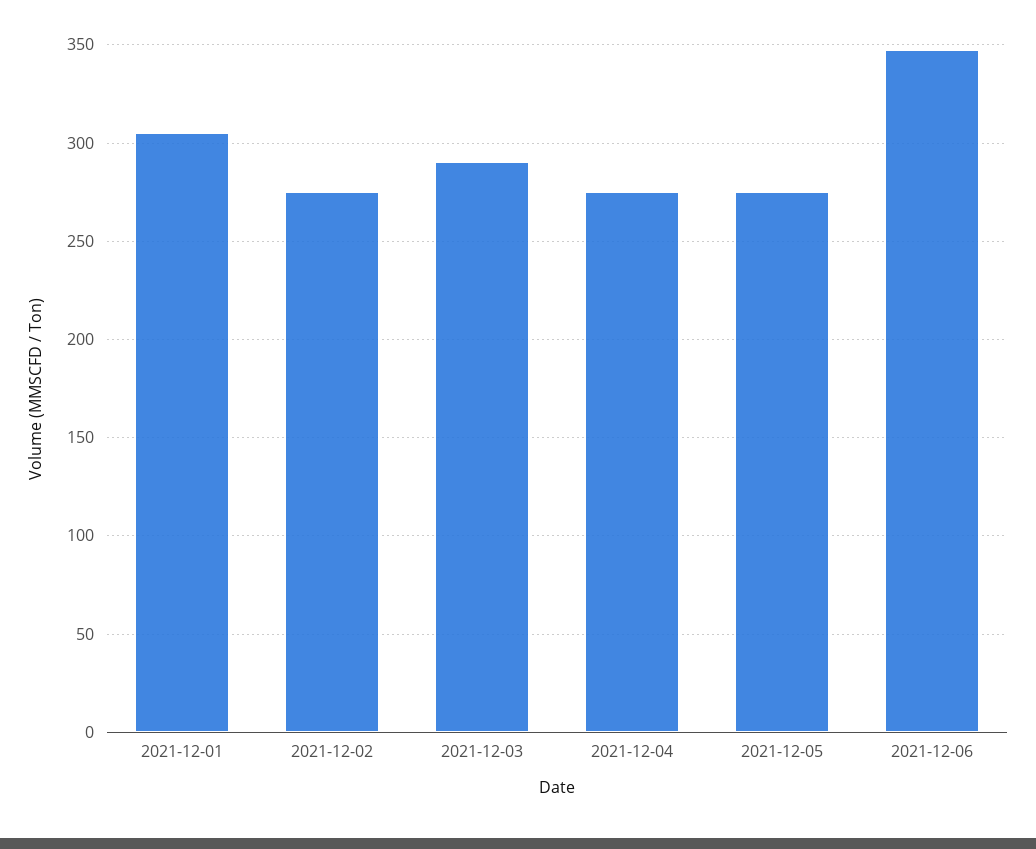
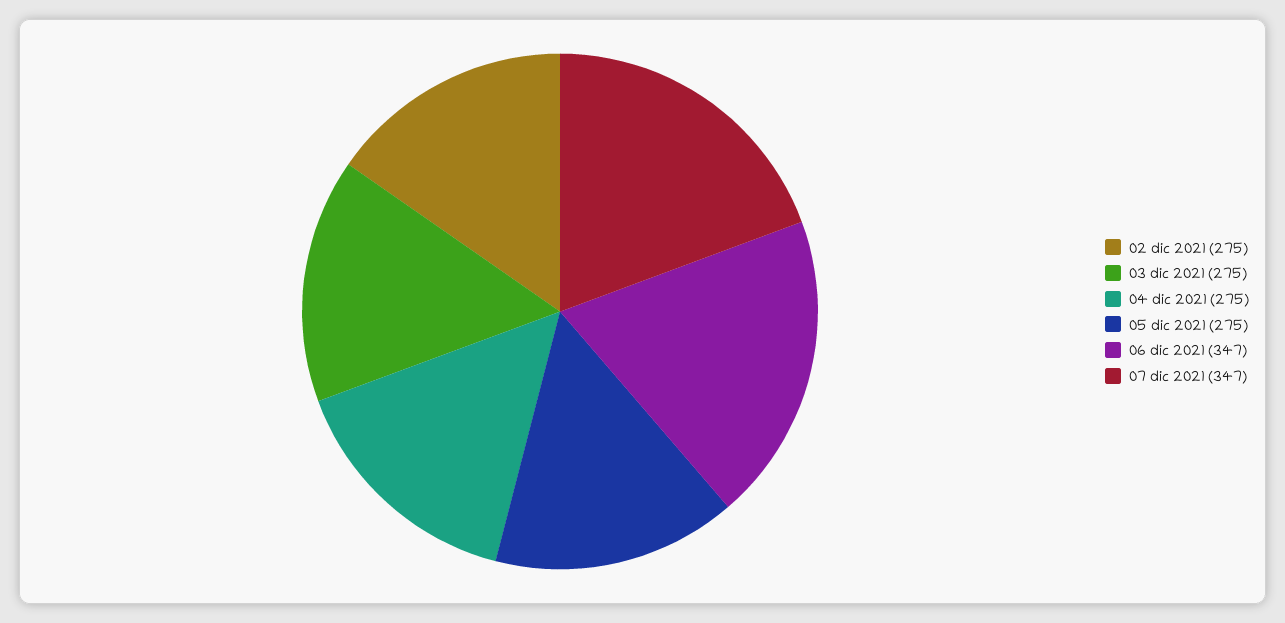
2021-12-01: 305 -> none
2021-12-03: 290 -> 275
07 dic 2021: none -> 347

